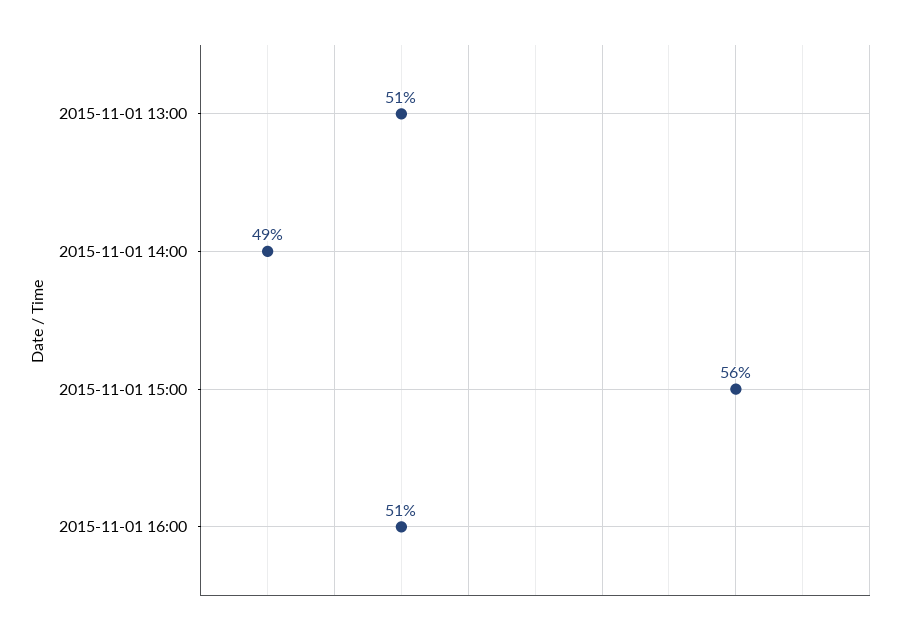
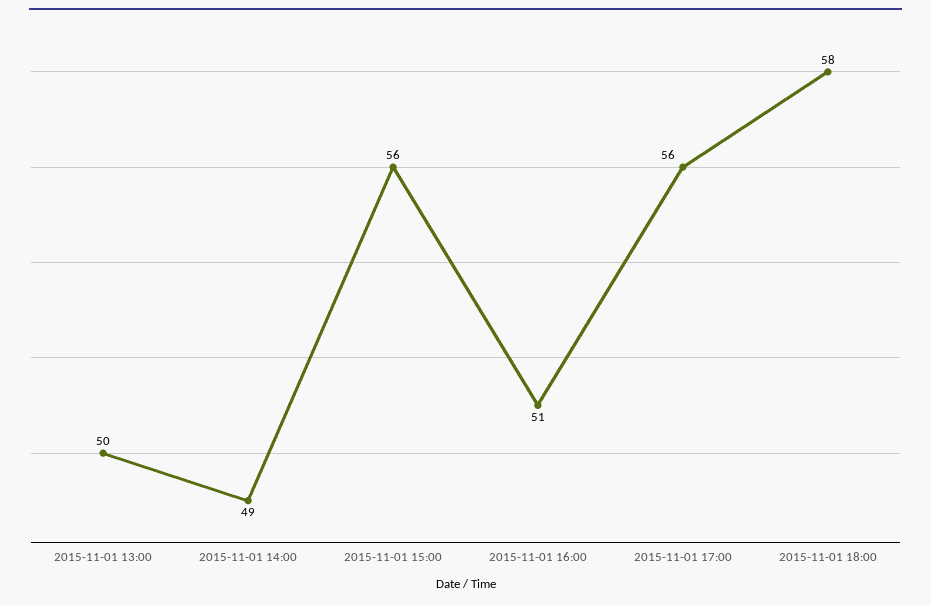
2015-11-01 13:00: 51 -> 50
2015-11-01 17:00: none -> 56
2015-11-01 18:00: none -> 58

